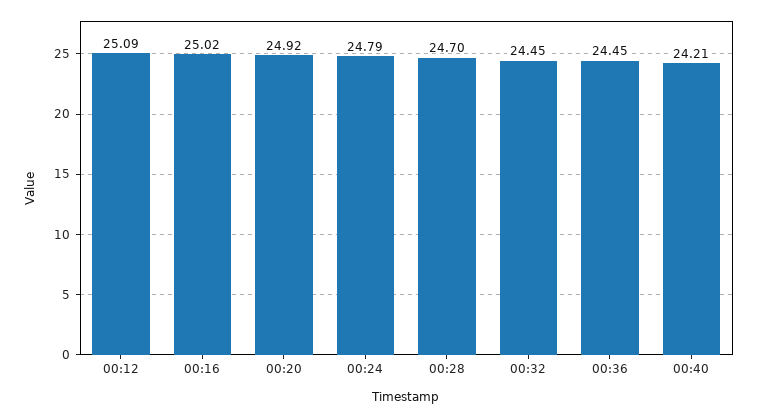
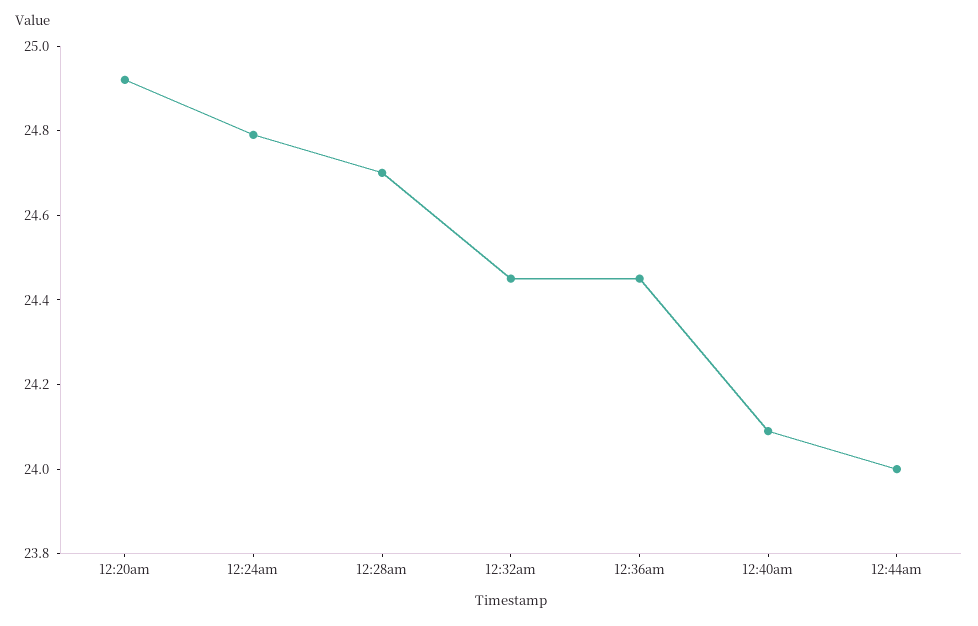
00:12: 25.09 -> none
00:16: 25.02 -> none
00:40: 24.21 -> 24.1
12:44am: none -> 24

